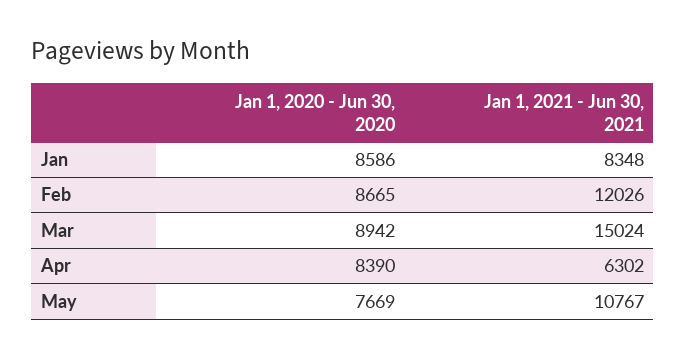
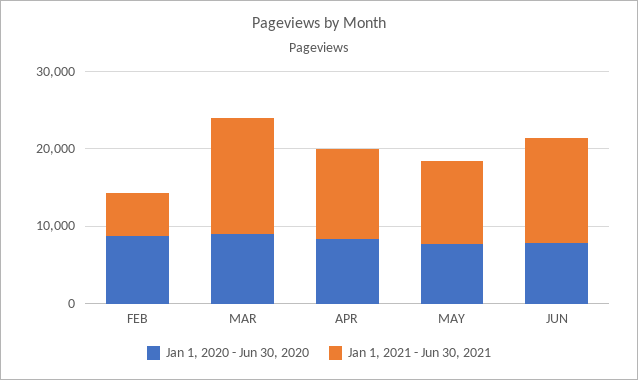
Jan 1, 2020 - Jun 30, 2020, Jan: 8586 -> none
Jan 1, 2021 - Jun 30, 2021, Jan: 8348 -> none
Jan 1, 2021 - Jun 30, 2021, Feb: 12026 -> 6000
Jan 1, 2021 - Jun 30, 2021, Apr: 6302 -> 12000
Jan 1, 2020 - Jun 30, 2020, JUN: none -> 8000
Jan 1, 2021 - Jun 30, 2021, JUN: none -> 14000

